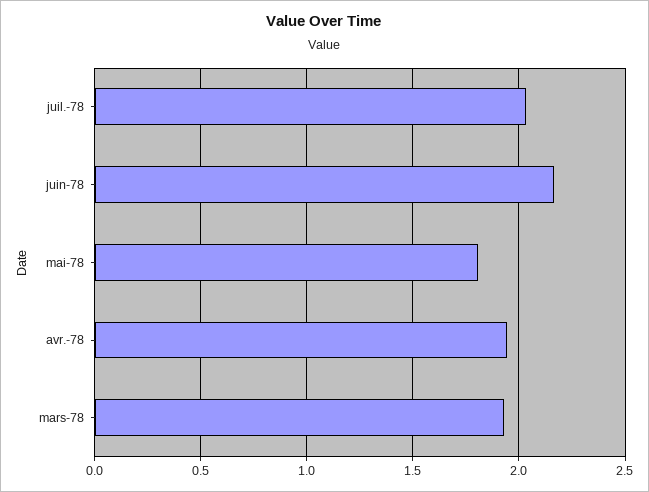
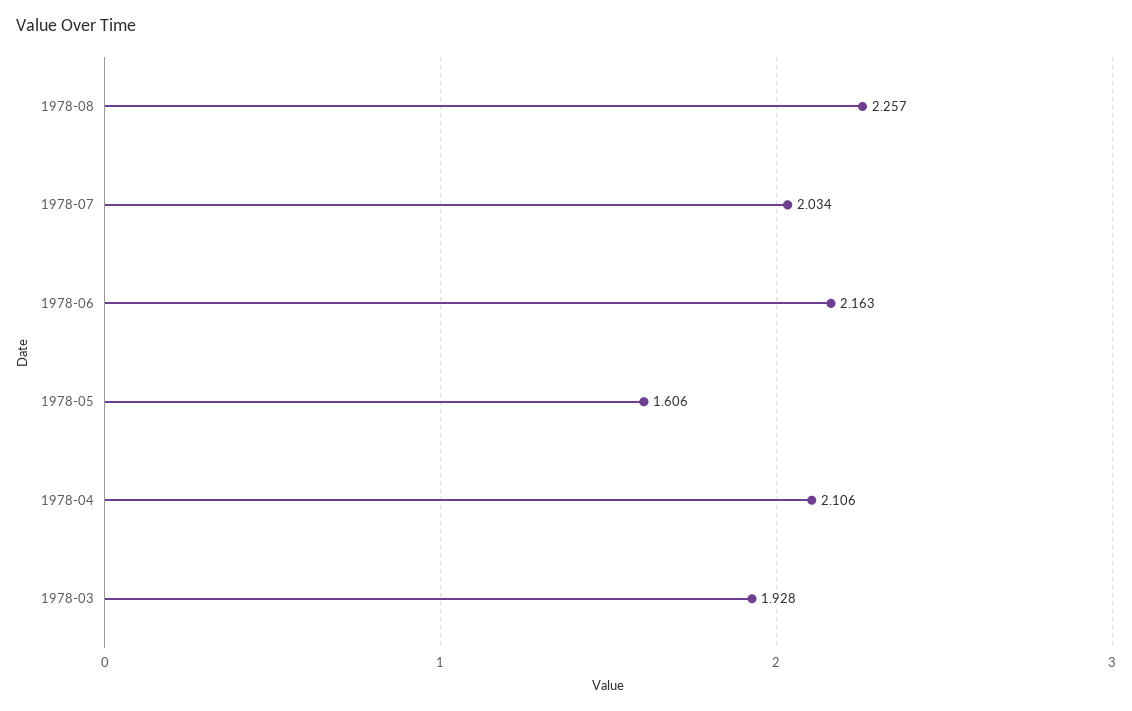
mai-78: 1.8 -> 1.606
avr.-78: 1.95 -> 2.106
1978-08: none -> 2.257

